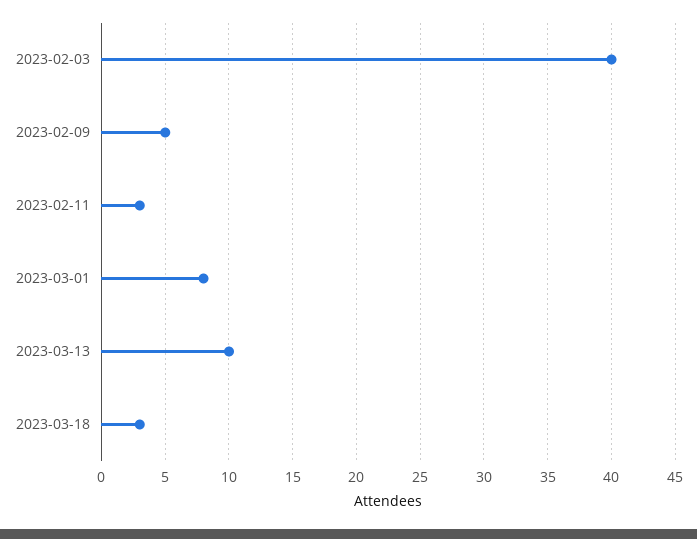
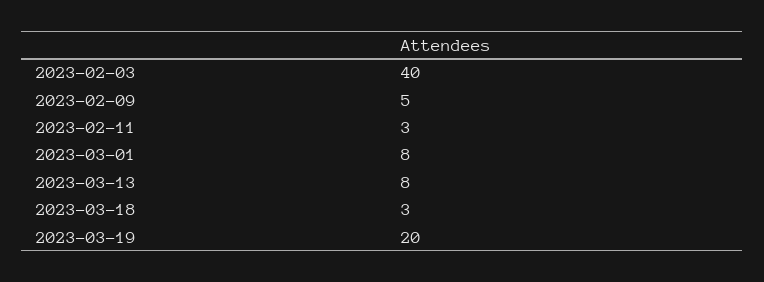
2023-03-13: 10 -> 8
2023-03-19: none -> 20

